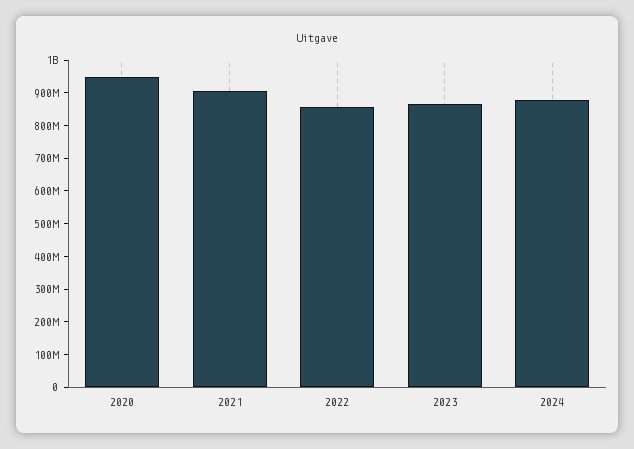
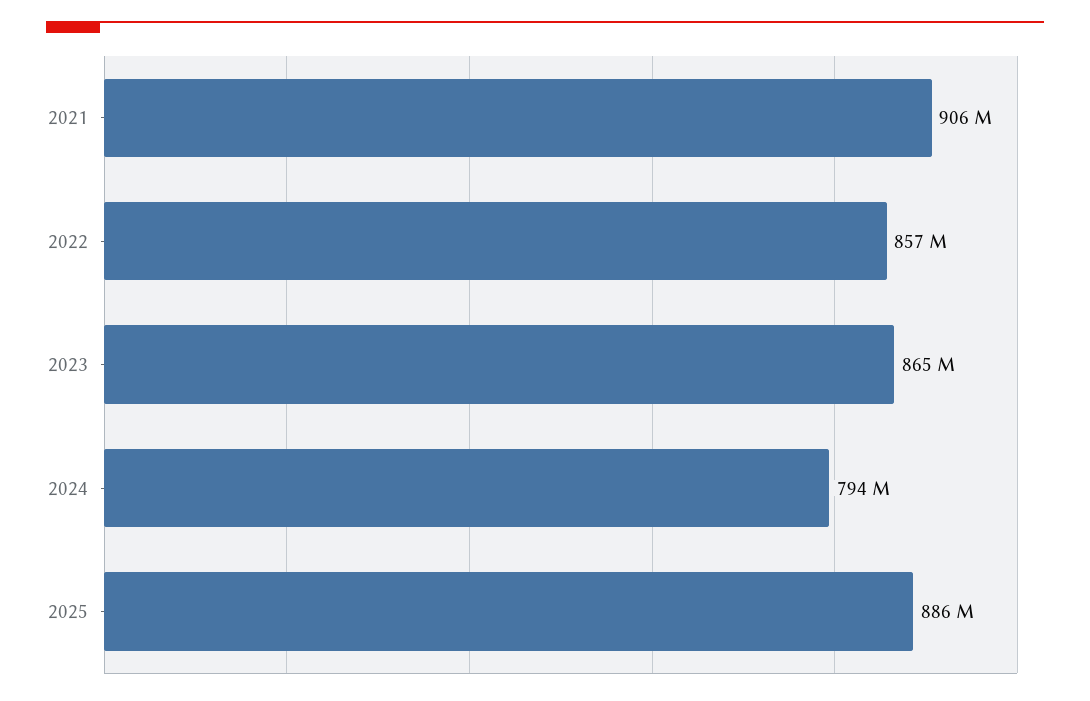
2020: 950000000 -> none
2024: 875000000 -> 794000000
2025: none -> 886000000

